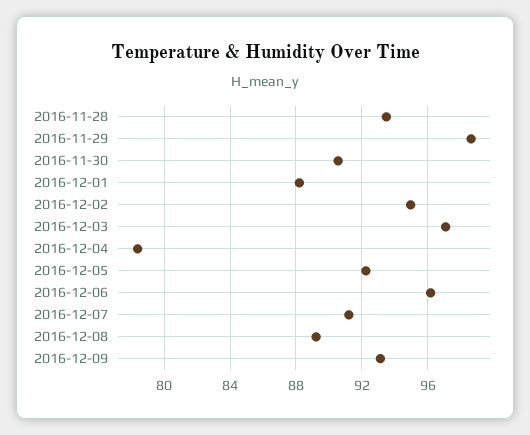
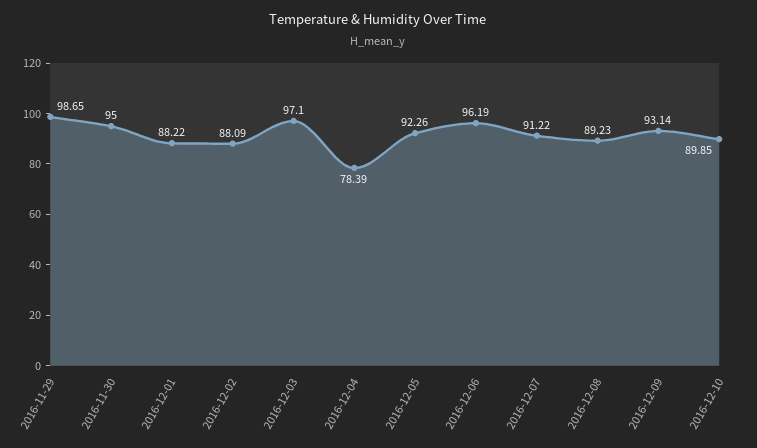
2016-11-28: 93.5 -> none
2016-11-30: 90.5 -> 95
2016-12-02: 95 -> 88.09
2016-12-10: none -> 89.85

